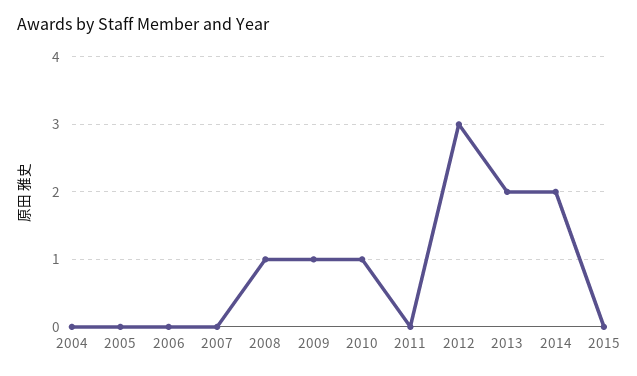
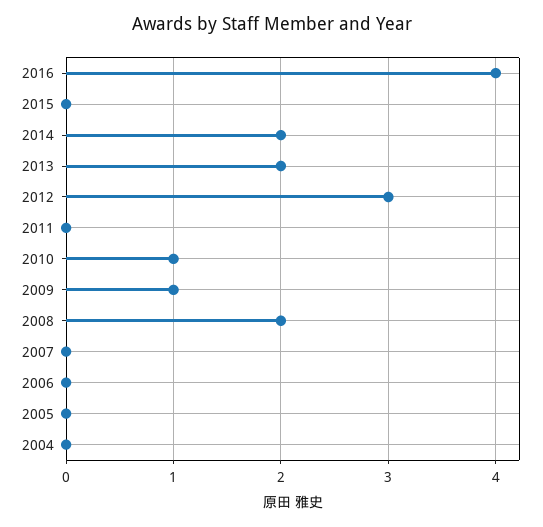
2008: 1 -> 2
2016: none -> 4

